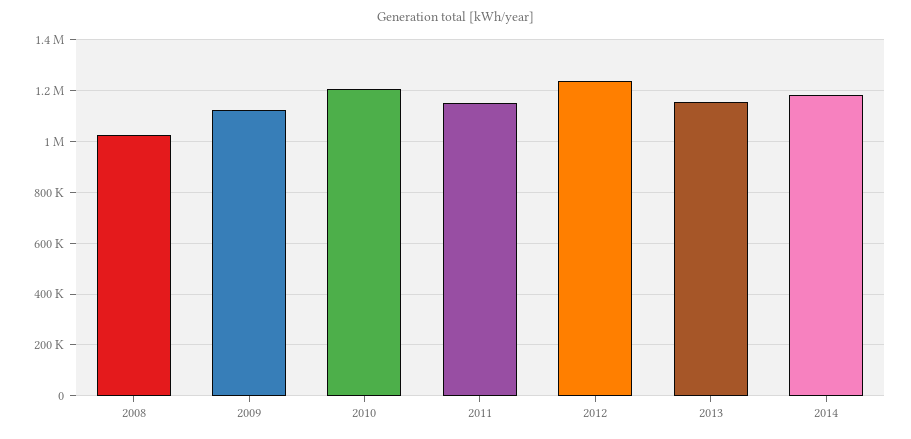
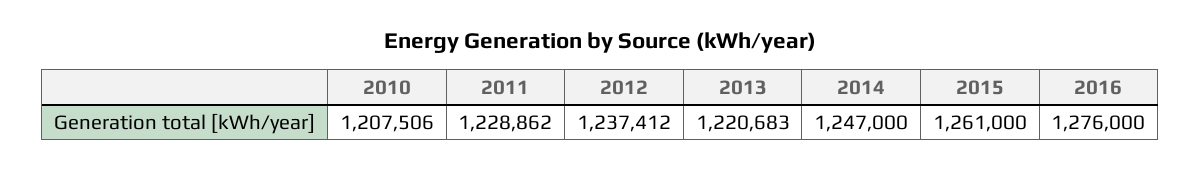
2008: 1025000 -> none
2009: 1125000 -> none
2011: 1150000 -> 1228862
2013: 1150000 -> 1220683
2014: 1175000 -> 1247000
2015: none -> 1261000
2016: none -> 1276000

